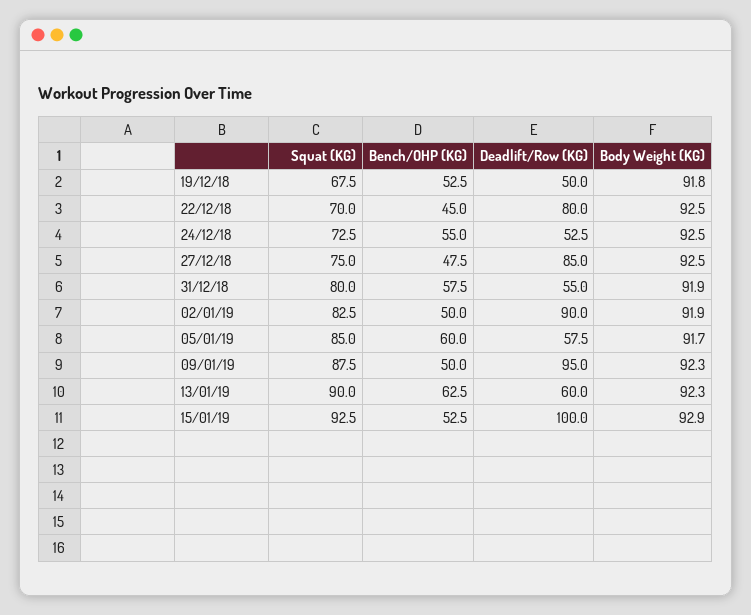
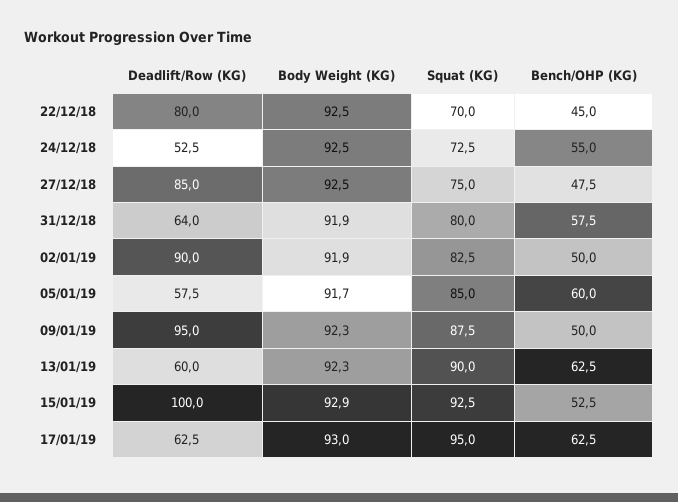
Squat (KG), 19/12/18: 67.5 -> none
Bench/OHP (KG), 19/12/18: 52.5 -> none
Deadlift/Row (KG), 19/12/18: 50 -> none
Body Weight (KG), 19/12/18: 91.8 -> none
Deadlift/Row (KG), 31/12/18: 55 -> 64
Deadlift/Row (KG), 17/01/19: none -> 62.5
Body Weight (KG), 17/01/19: none -> 93
Squat (KG), 17/01/19: none -> 95
Bench/OHP (KG), 17/01/19: none -> 62.5

